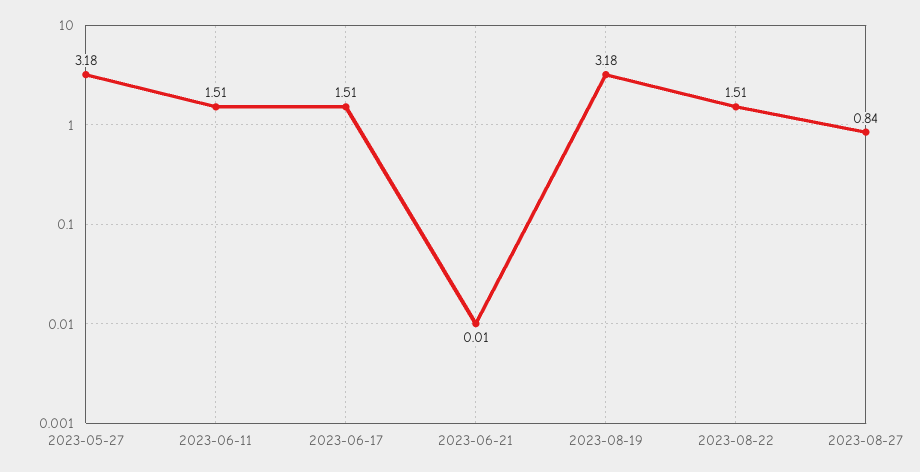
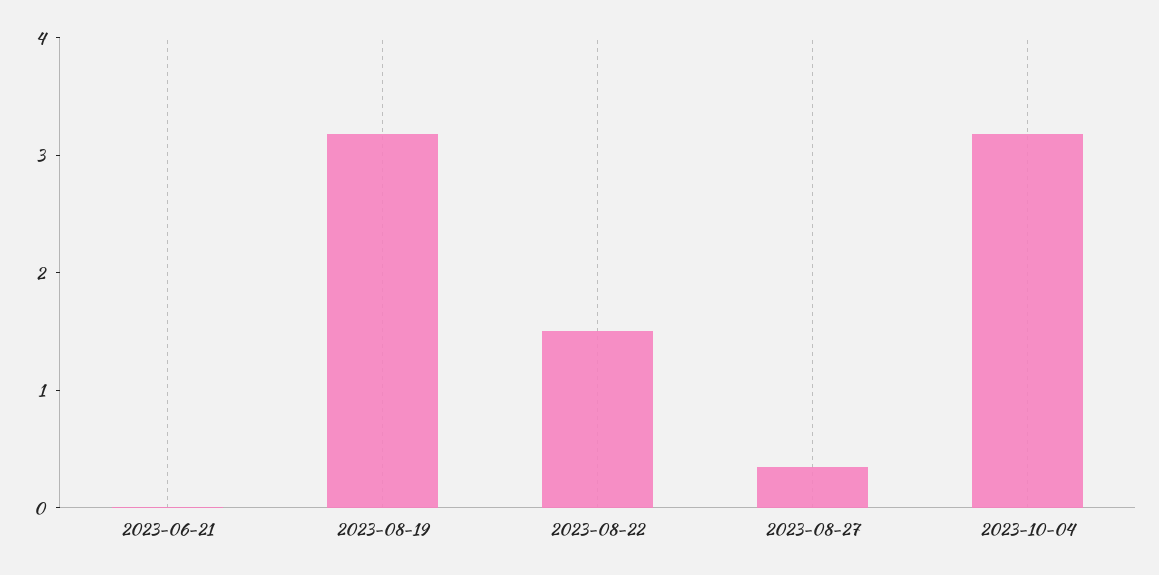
2023-05-27: 3.18 -> none
2023-06-11: 1.51 -> none
2023-06-17: 1.51 -> none
2023-08-27: 0.84 -> 0.4
2023-10-04: none -> 3.2

